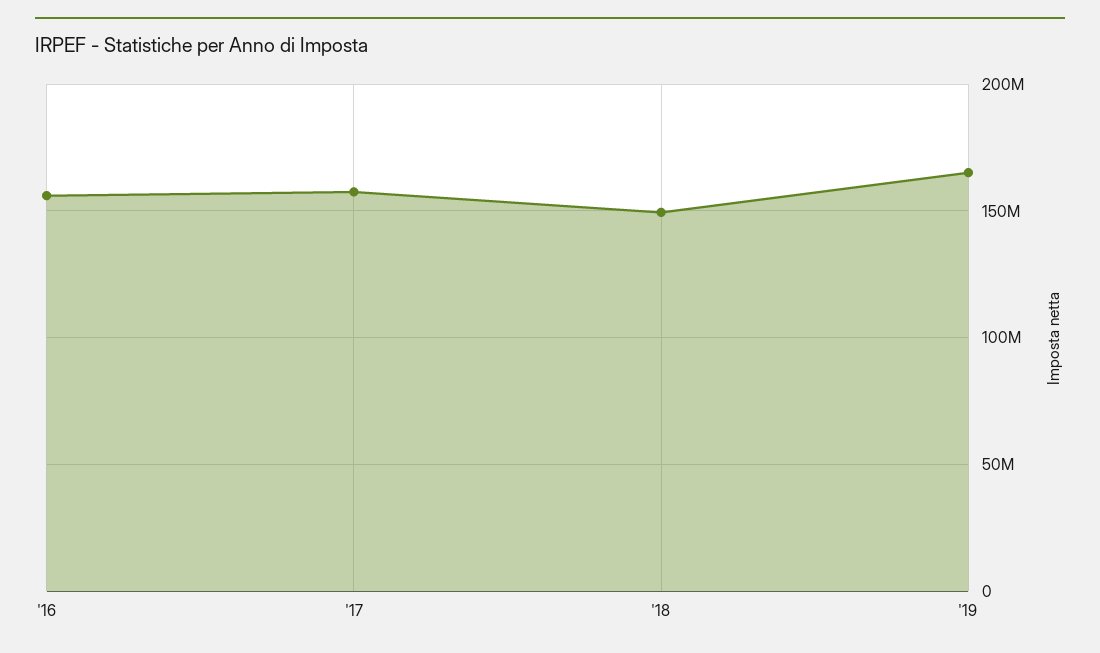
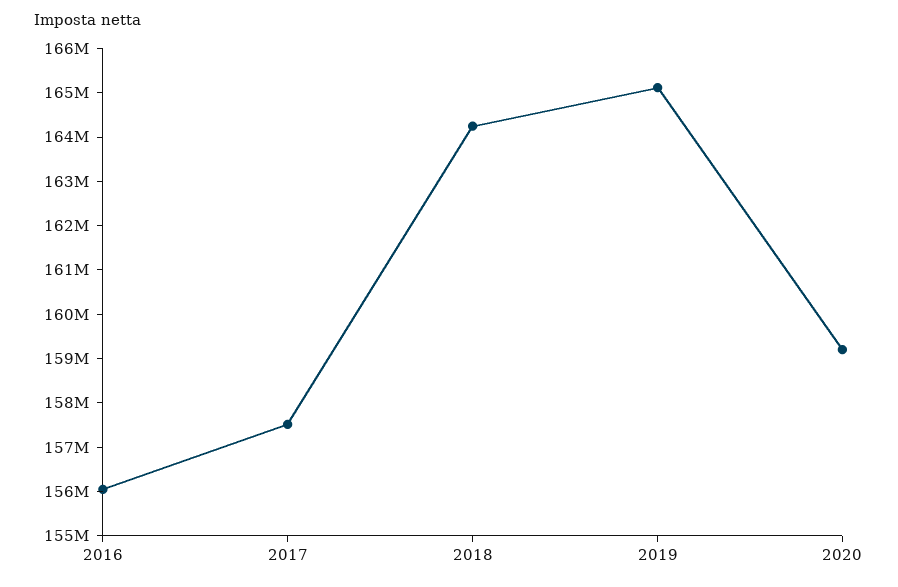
'18: 150000000 -> 164200000
2020: none -> 159200000

